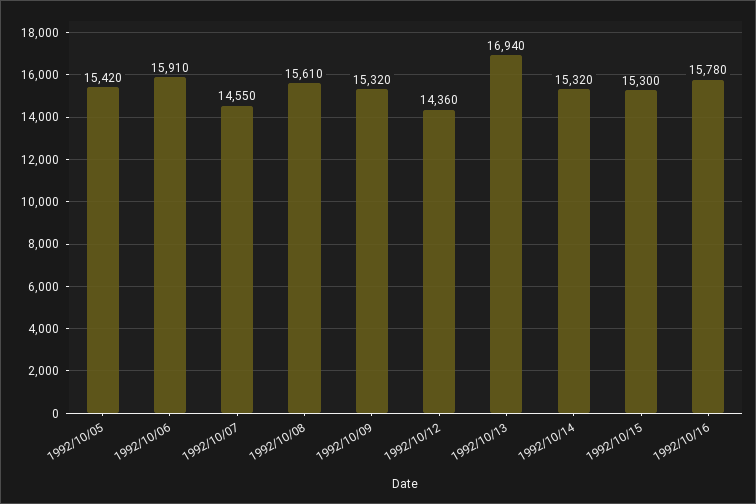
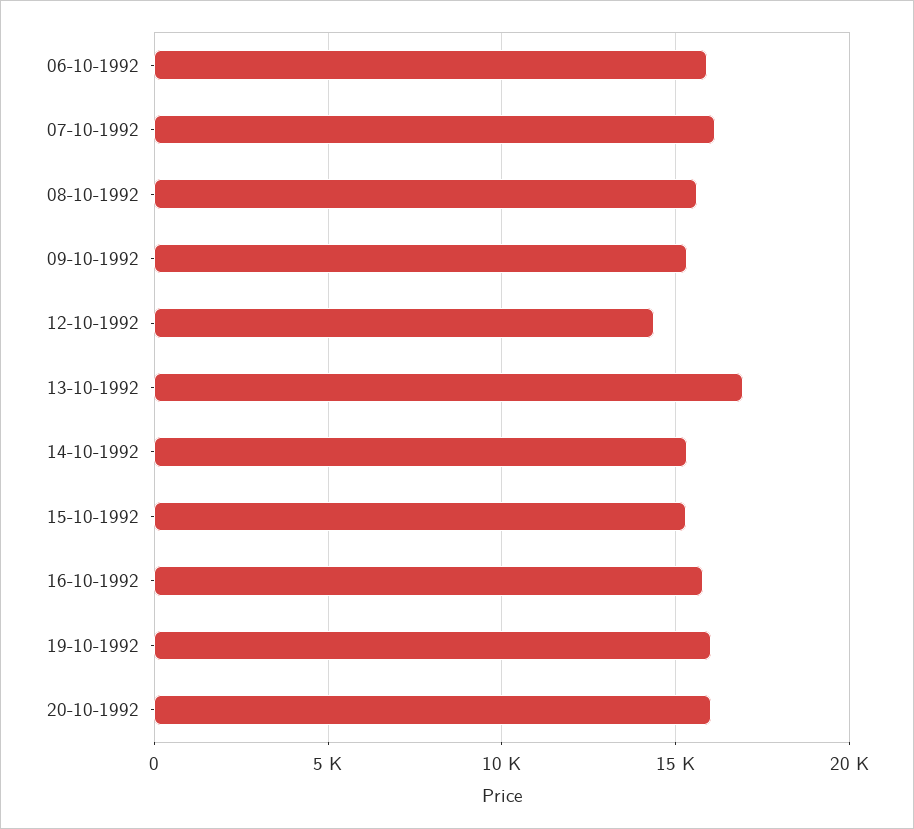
1992/10/05: 15420 -> none
1992/10/07: 14550 -> 16000
19-10-1992: none -> 16000
20-10-1992: none -> 16000

